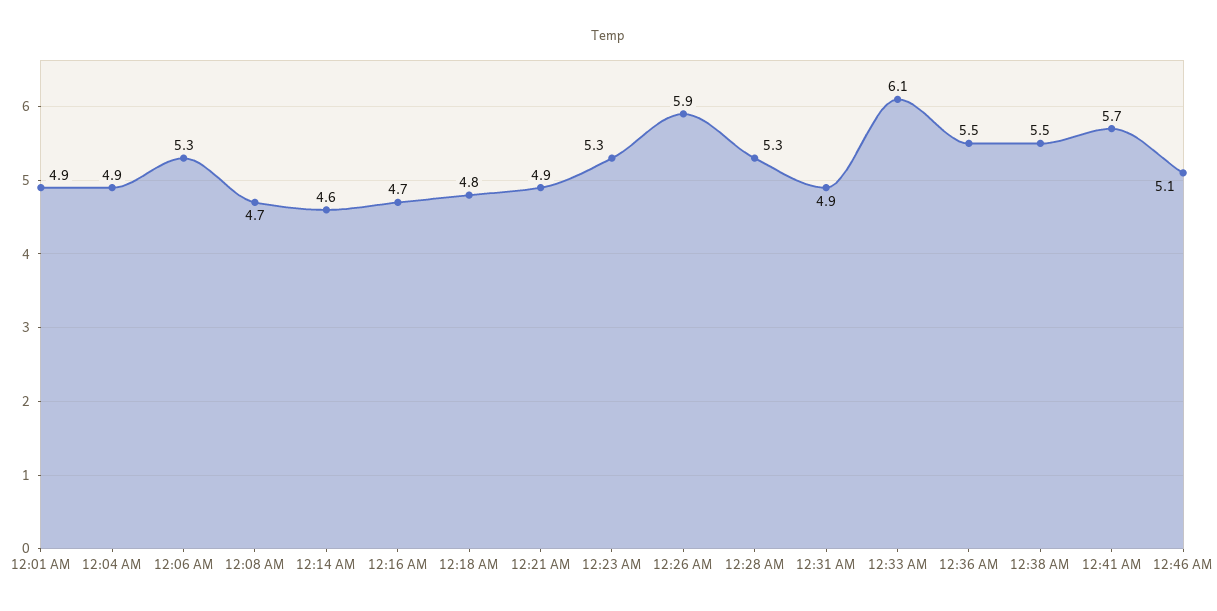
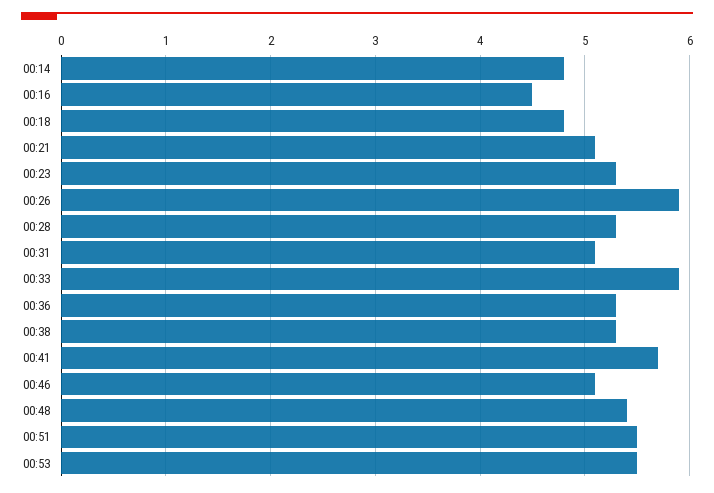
12:01 AM: 4.9 -> none
12:04 AM: 4.9 -> none
12:06 AM: 5.3 -> none
12:08 AM: 4.7 -> none
12:14 AM: 4.6 -> 4.8
12:16 AM: 4.7 -> 4.5
12:21 AM: 4.9 -> 5.1
12:31 AM: 4.9 -> 5.1
12:33 AM: 6.1 -> 5.9
12:36 AM: 5.5 -> 5.3
12:38 AM: 5.5 -> 5.3
00:48: none -> 5.4
00:51: none -> 5.5
00:53: none -> 5.5

